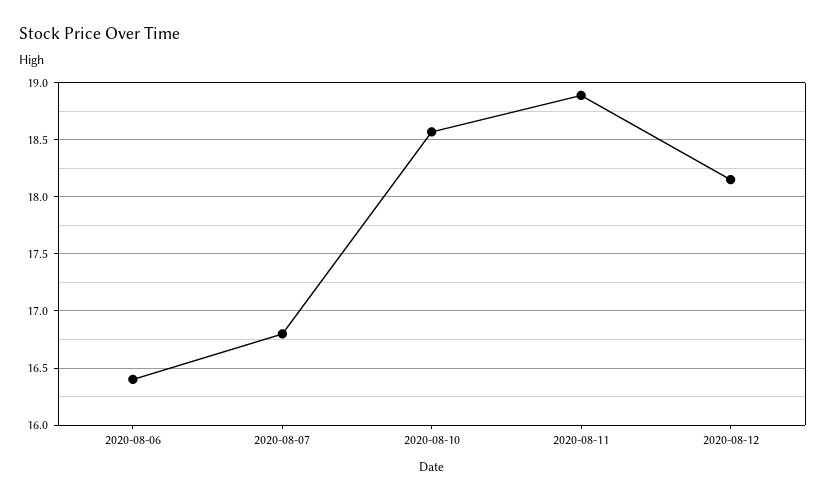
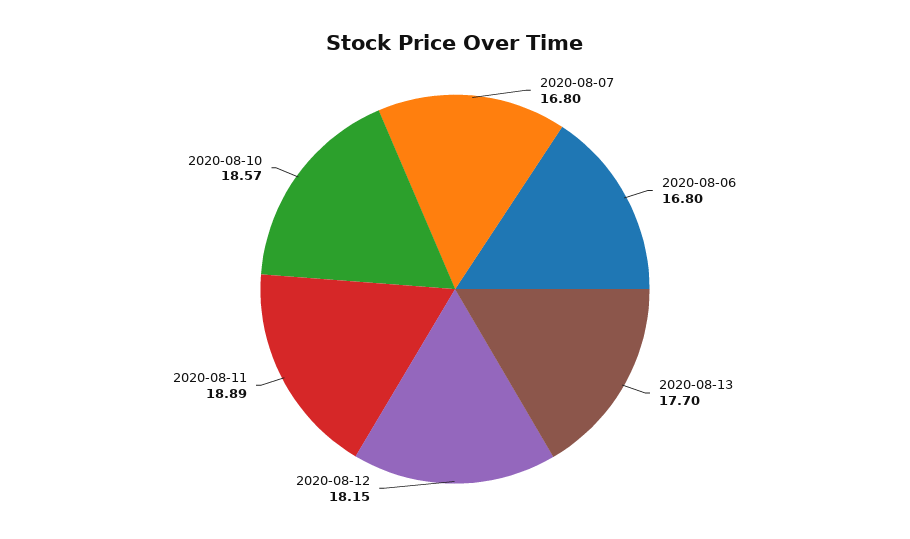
2020-08-06: 16.4 -> 16.8
2020-08-13: none -> 17.7

